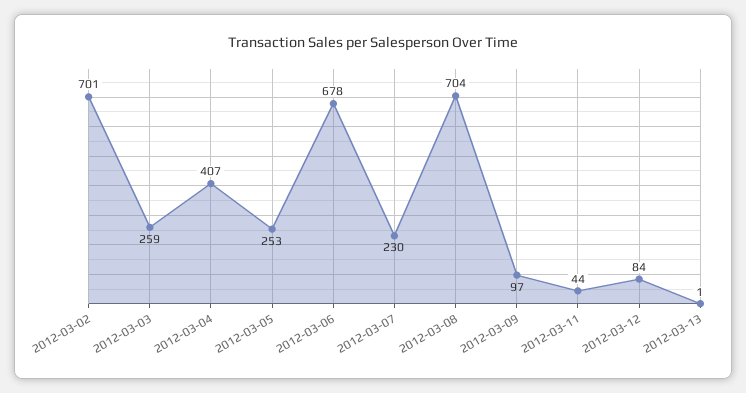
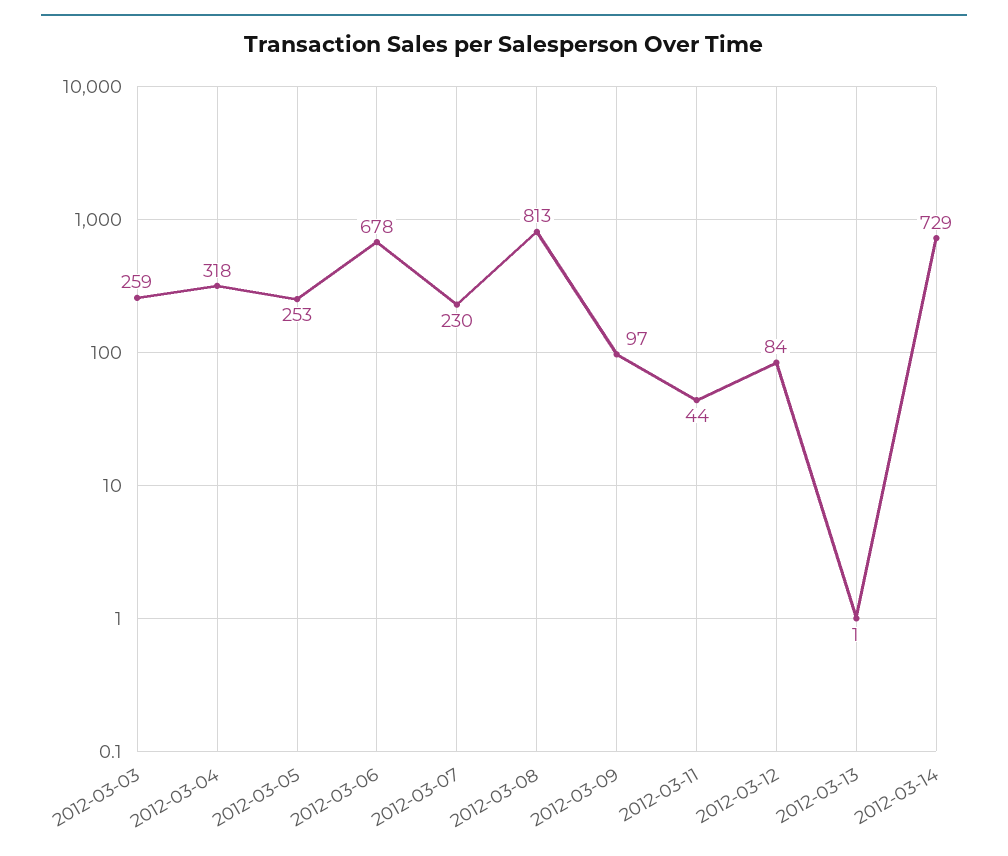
2012-03-02: 701 -> none
2012-03-04: 407 -> 318
2012-03-08: 704 -> 813
2012-03-14: none -> 729

